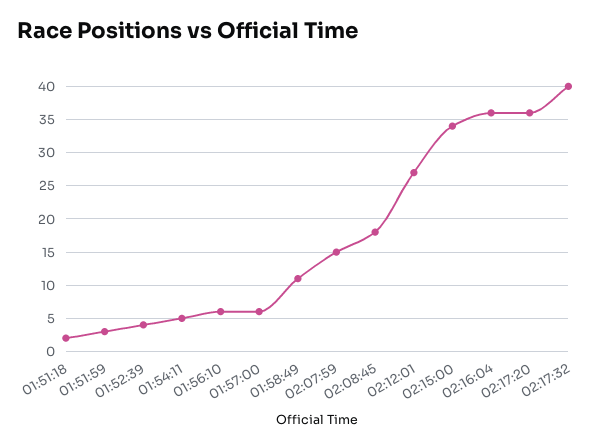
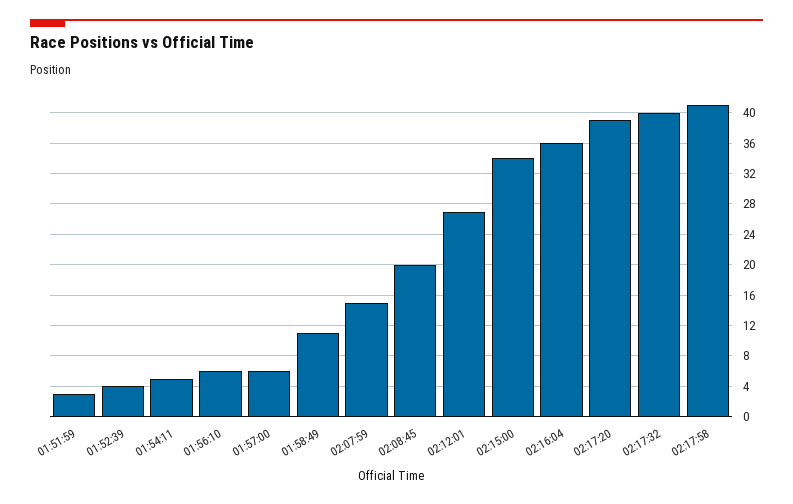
01:51:18: 2 -> none
02:08:45: 18 -> 20
02:17:20: 36 -> 39
02:17:58: none -> 41

